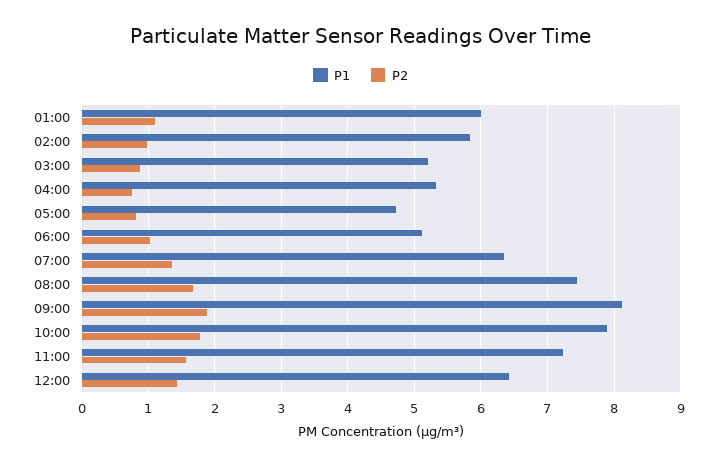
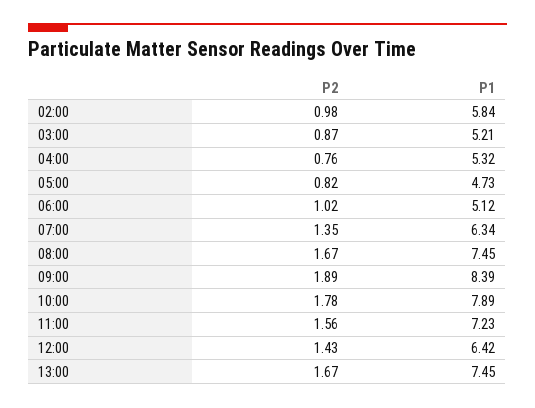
P1, 01:00: 6 -> none
P2, 01:00: 1.1 -> none
P1, 09:00: 8.1 -> 8.39
P2, 13:00: none -> 1.67
P1, 13:00: none -> 7.45

